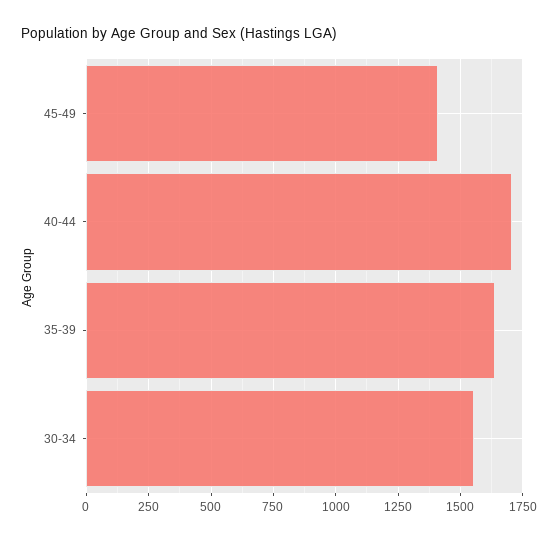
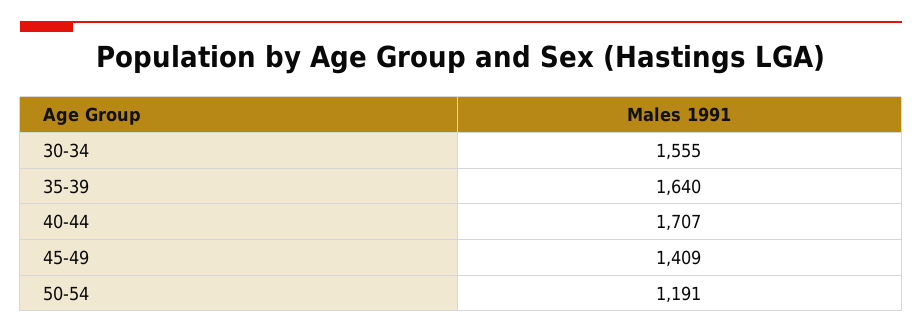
50-54: none -> 1191

